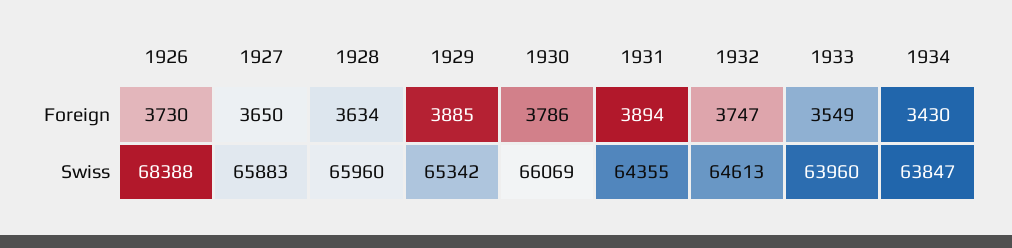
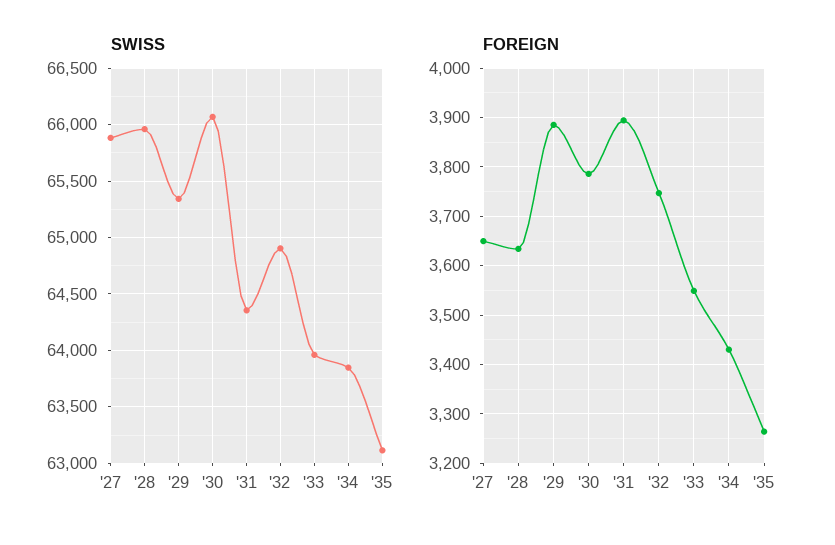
Foreign, 1926: 3730 -> none
Swiss, 1926: 68388 -> none
Swiss, 1932: 64613 -> 64900
Swiss, '35: none -> 63100
Foreign, '35: none -> 3260

